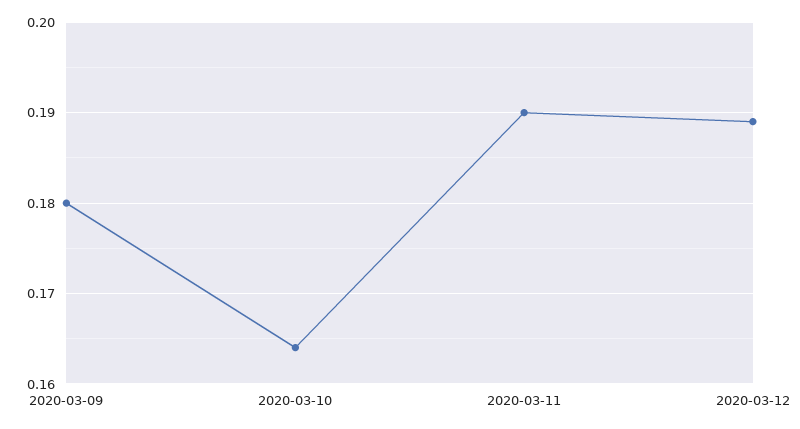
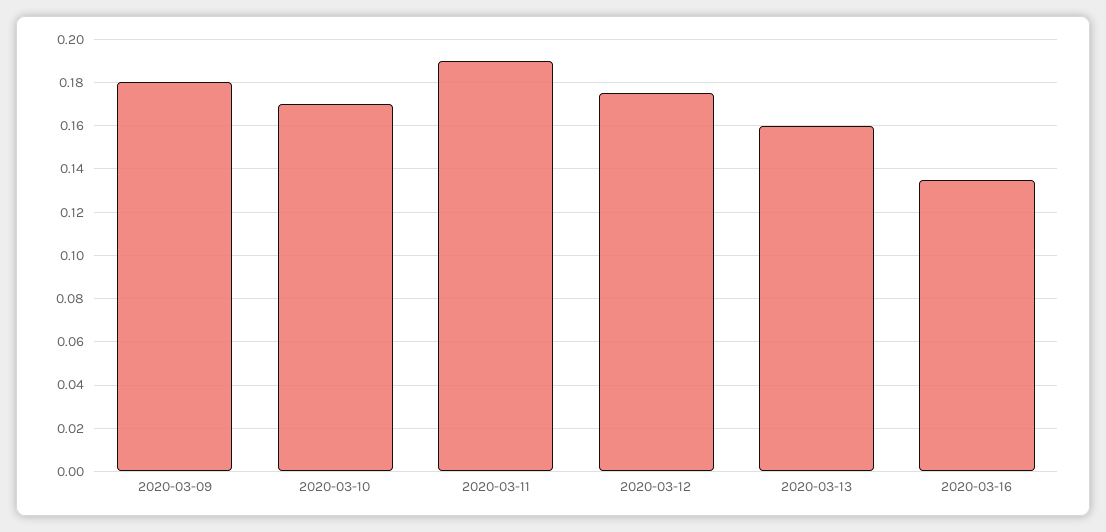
2020-03-10: 0.164 -> 0.17
2020-03-12: 0.189 -> 0.175
2020-03-13: none -> 0.16
2020-03-16: none -> 0.135

